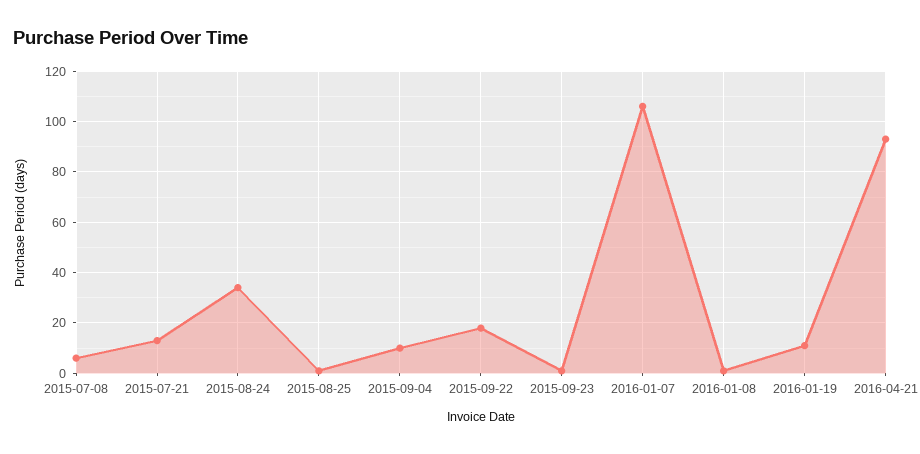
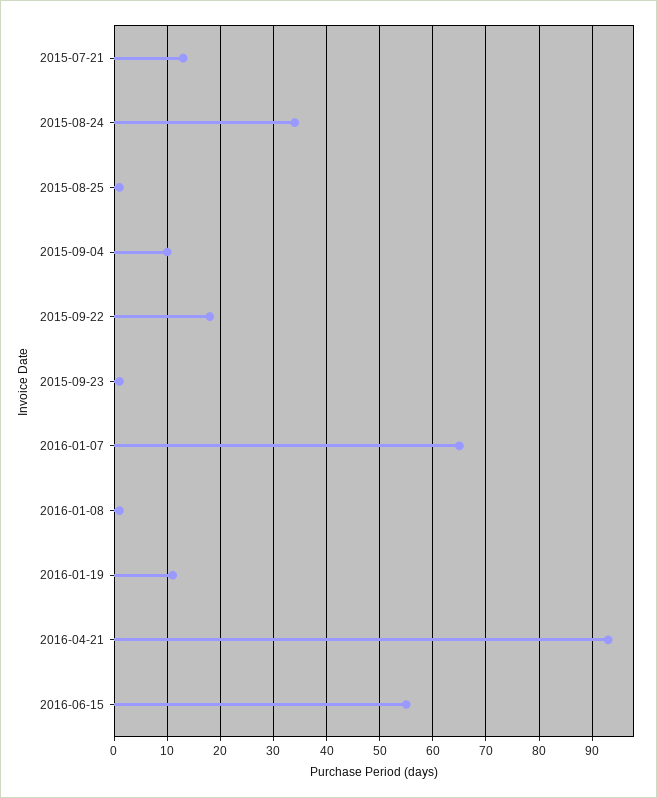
2015-07-08: 5 -> none
2016-01-07: 105 -> 65
2016-06-15: none -> 55

